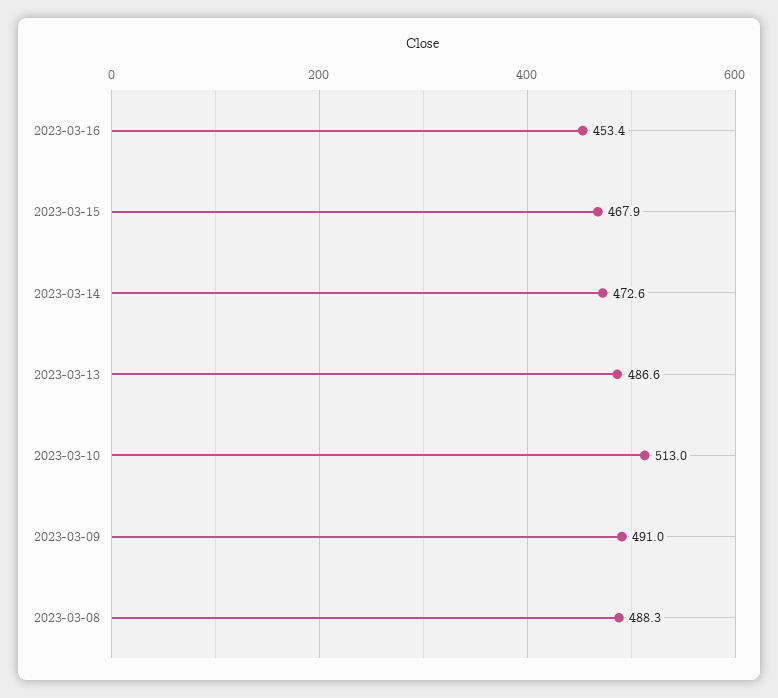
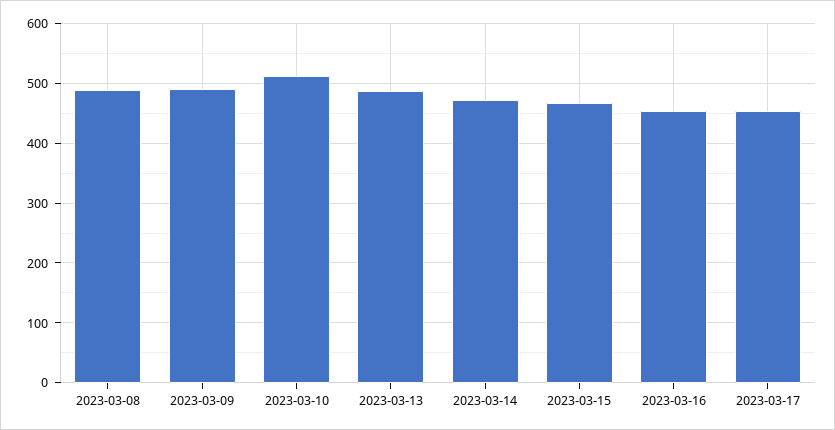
2023-03-17: none -> 460

